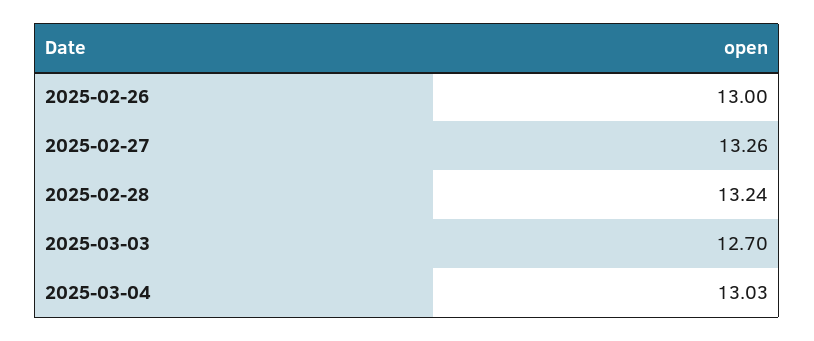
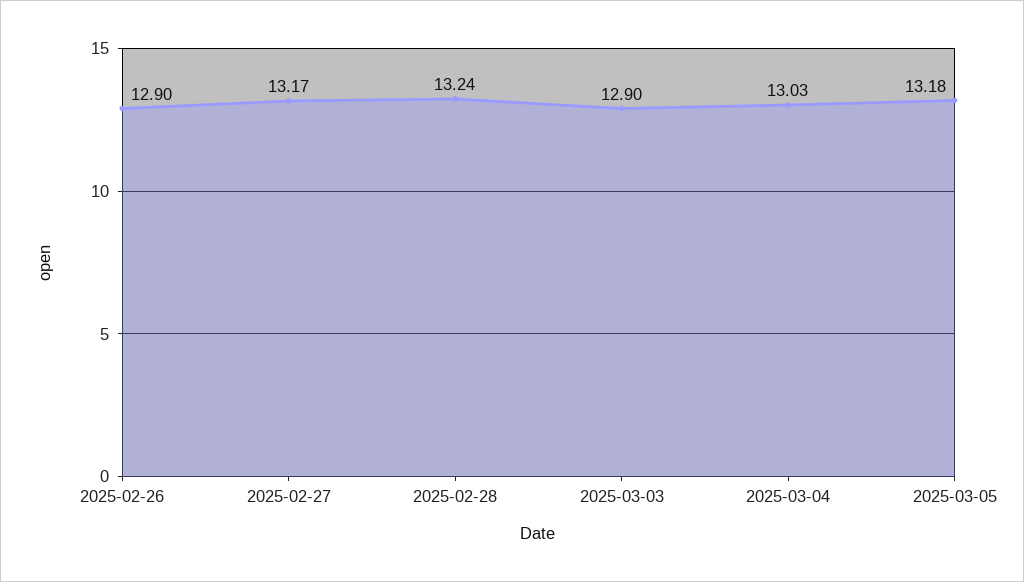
2025-02-26: 13 -> 12.9
2025-02-27: 13.26 -> 13.17
2025-03-03: 12.7 -> 12.9
2025-03-05: none -> 13.18

